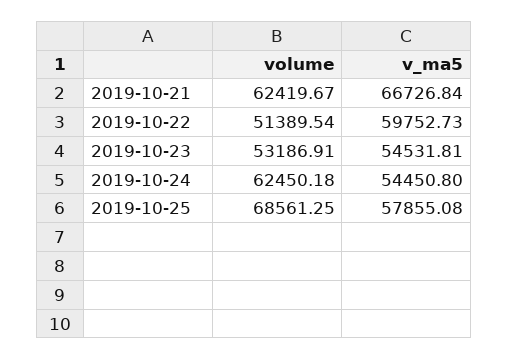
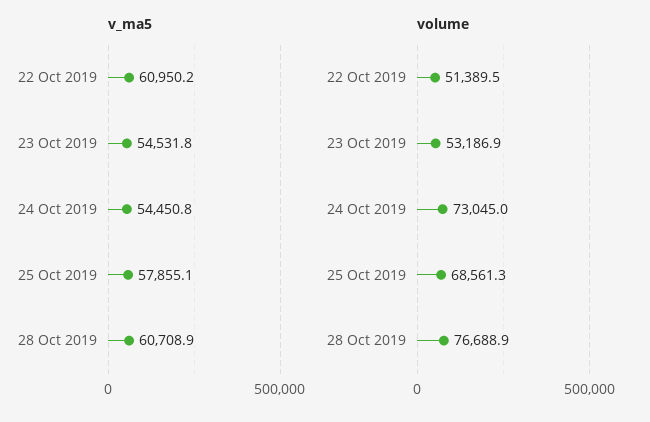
volume, 2019-10-21: 62419.67 -> none
v_ma5, 2019-10-21: 66726.84 -> none
v_ma5, 2019-10-22: 59752.73 -> 60950.2
volume, 2019-10-24: 62450.18 -> 73045
v_ma5, 28 Oct 2019: none -> 60708.9
volume, 28 Oct 2019: none -> 76688.9

